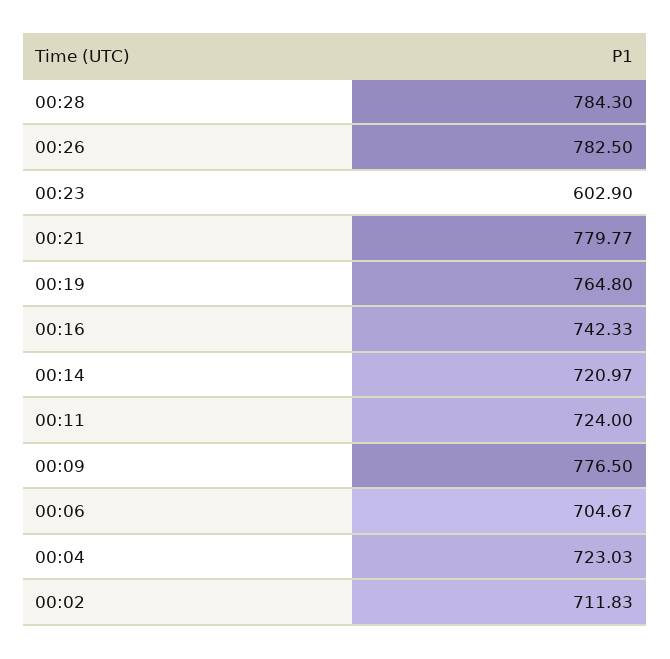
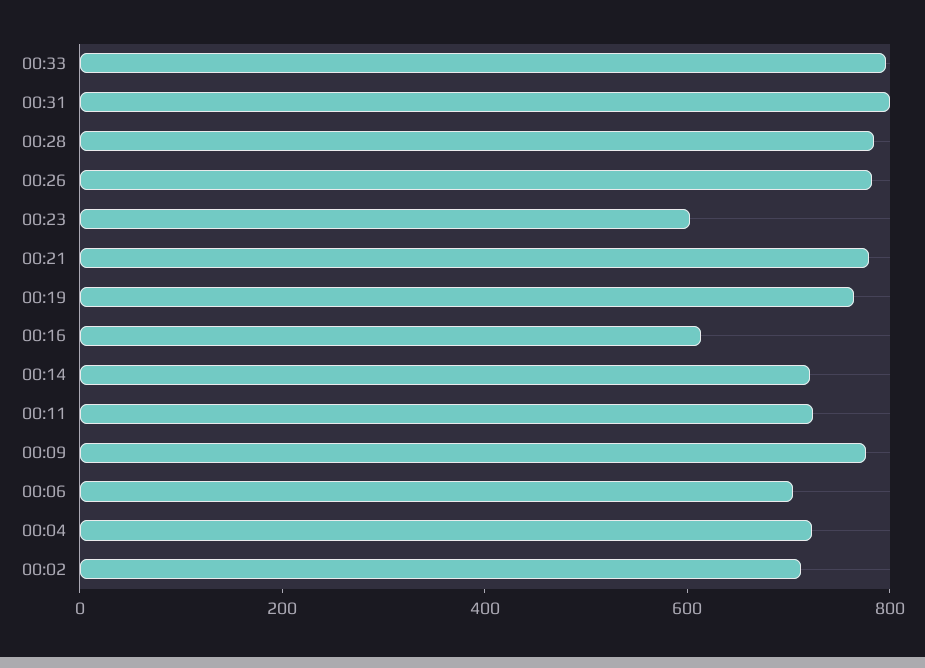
00:16: 742.33 -> 600
00:33: none -> 800
00:31: none -> 800

